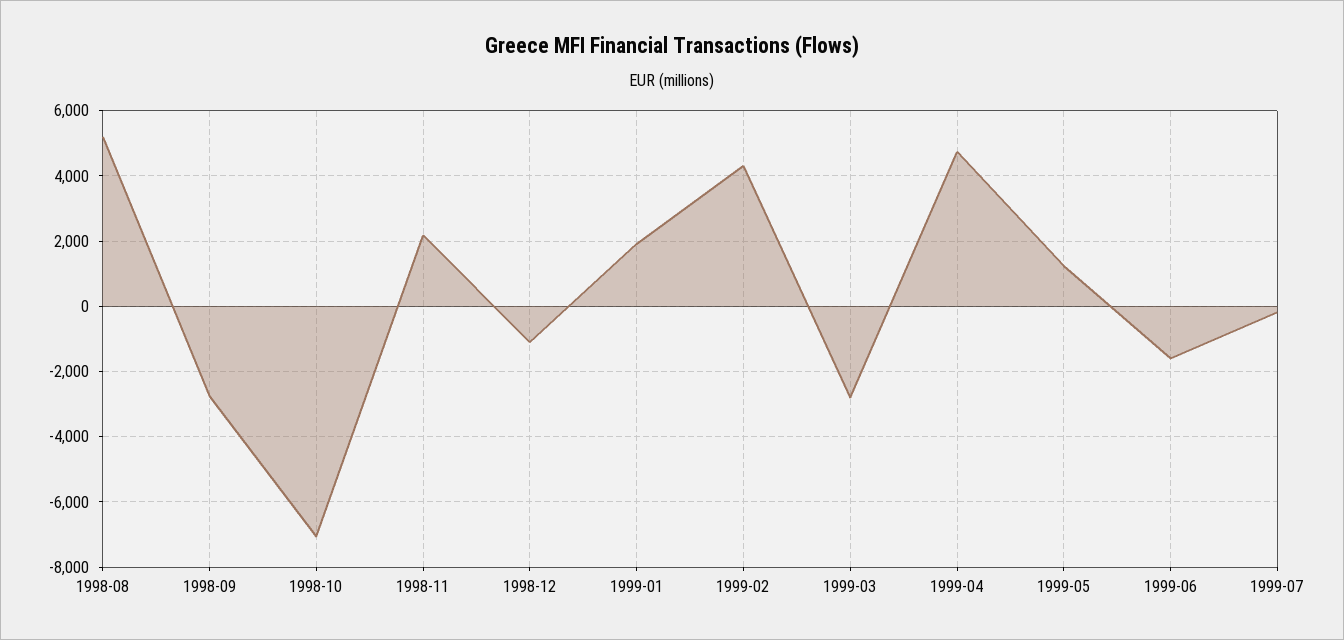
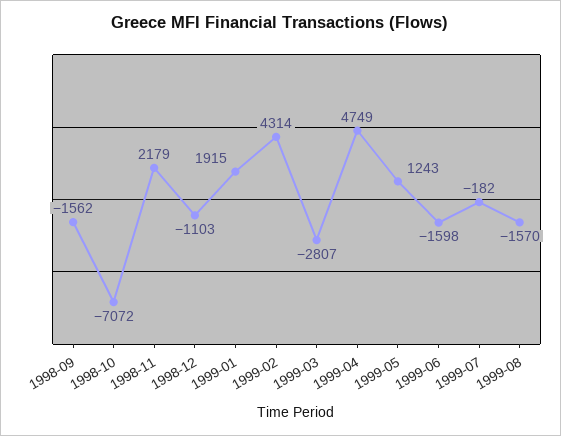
1998-08: 5200 -> none
1998-09: -2800 -> -1562
1999-08: none -> -1570

